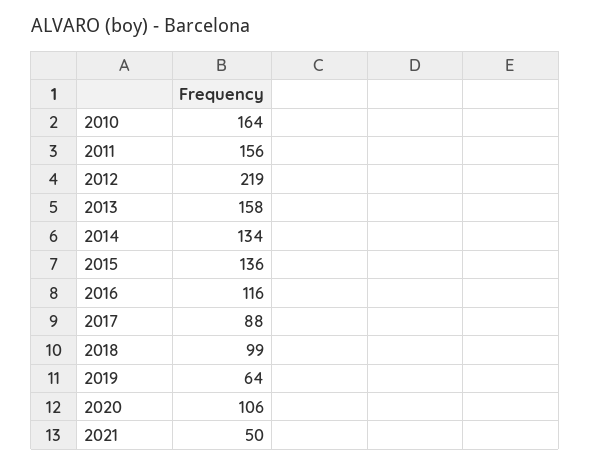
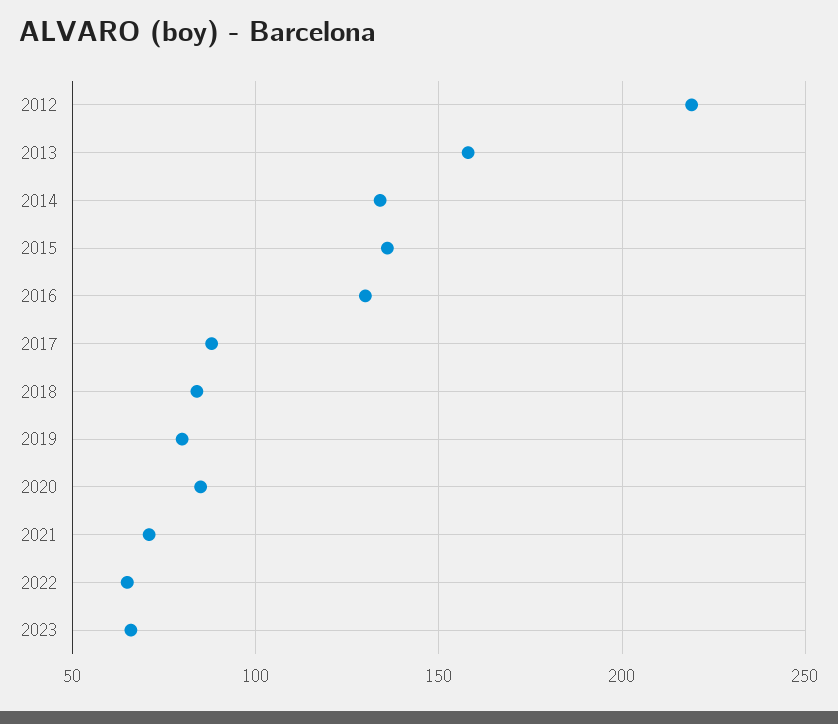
2010: 164 -> none
2011: 156 -> none
2016: 116 -> 130
2018: 99 -> 85
2019: 64 -> 80
2020: 106 -> 85
2021: 50 -> 70
2022: none -> 65
2023: none -> 65

